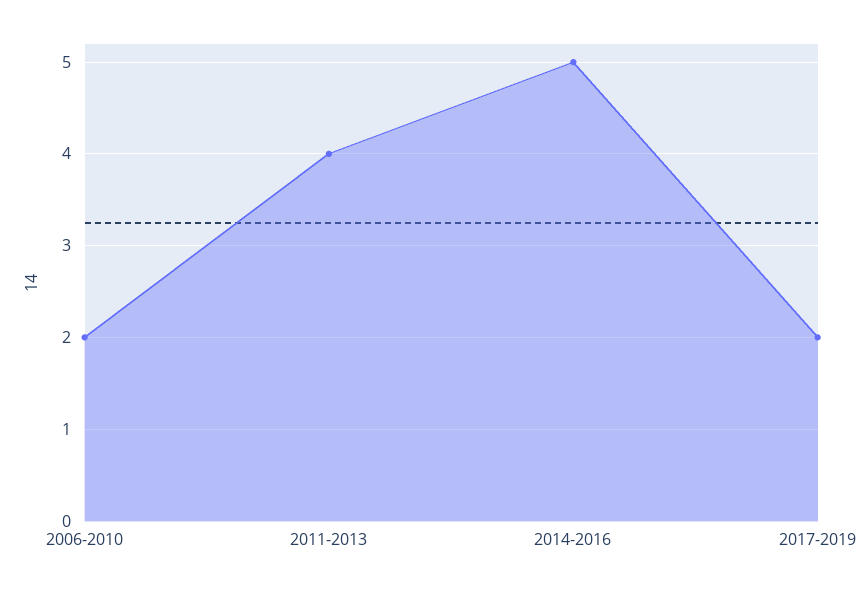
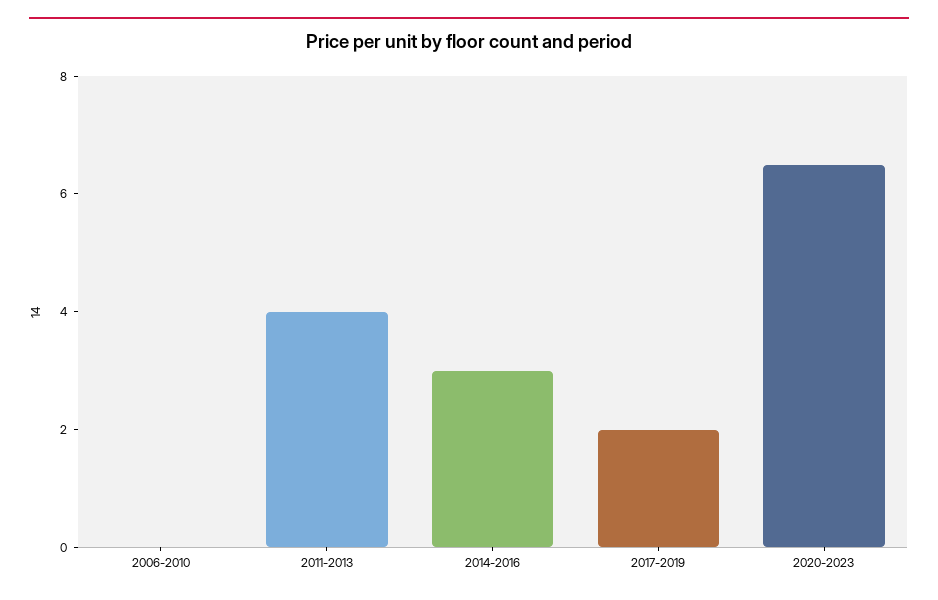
2006-2010: 2 -> 0
2014-2016: 5 -> 3
2020-2023: none -> 6.5

